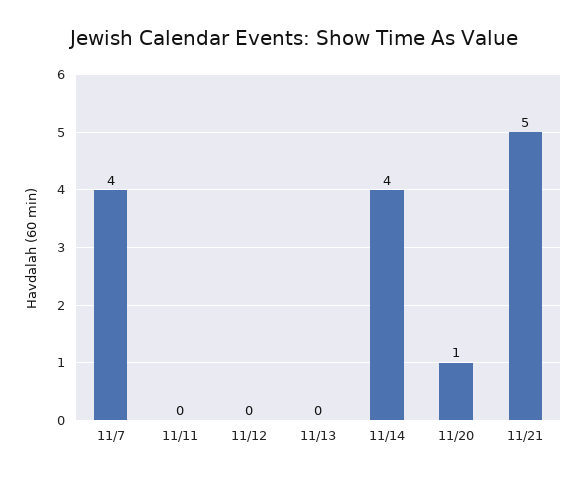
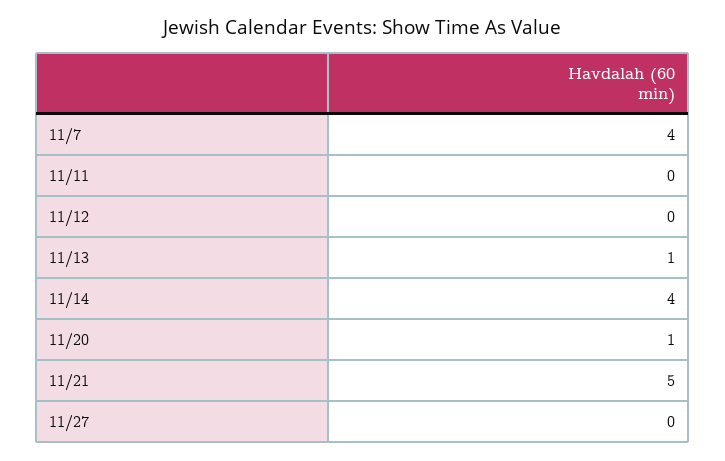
11/13: 0 -> 1
11/27: none -> 0

